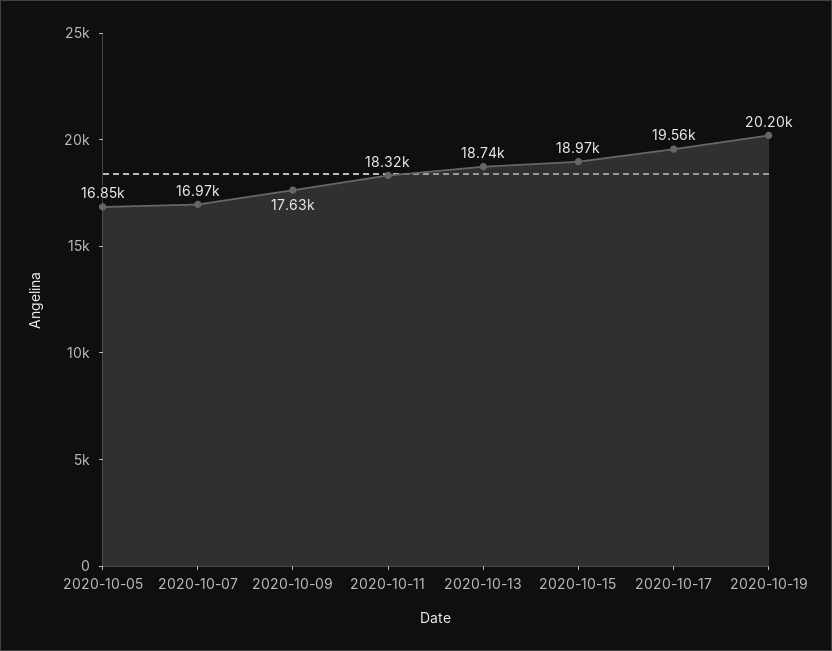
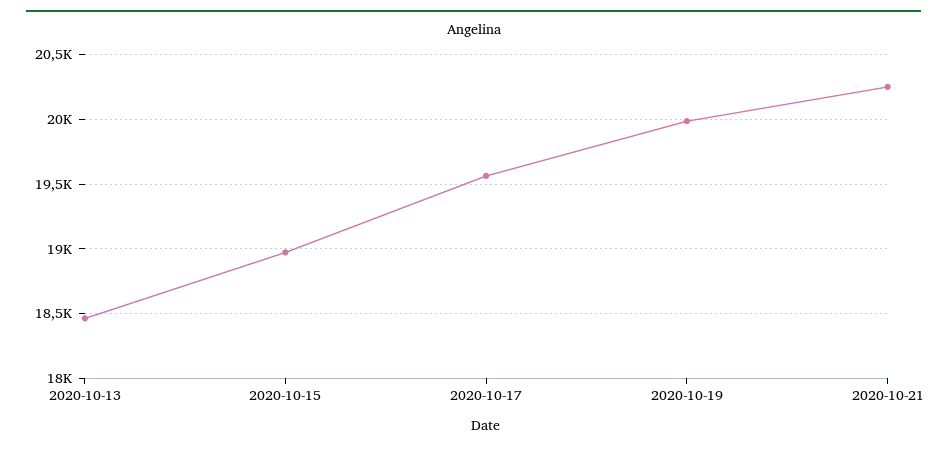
2020-10-05: 16850 -> none
2020-10-07: 16970 -> none
2020-10-09: 17630 -> none
2020-10-11: 18320 -> none
2020-10-13: 18740 -> 18450
2020-10-19: 20200 -> 20000
2020-10-21: none -> 20250

